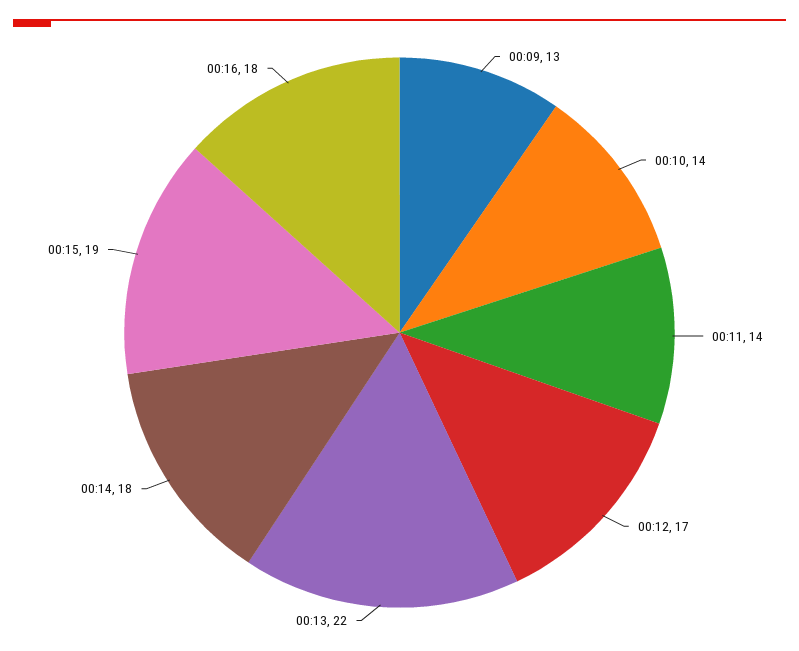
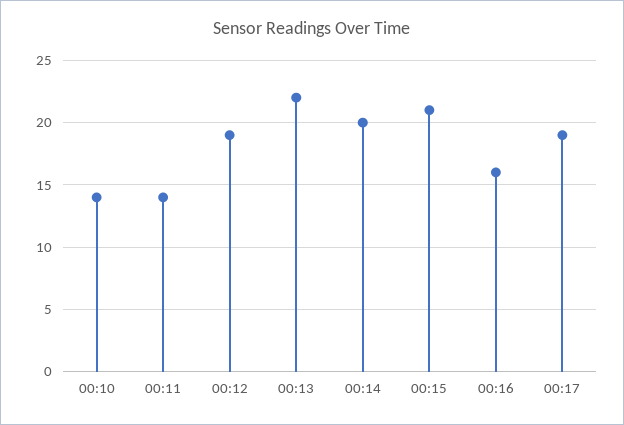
00:09: 13 -> none
00:12: 17 -> 19
00:14: 18 -> 20
00:15: 19 -> 21
00:16: 18 -> 16
00:17: none -> 19

